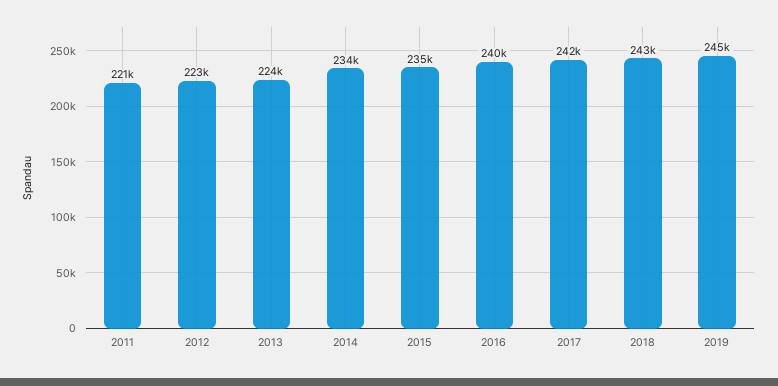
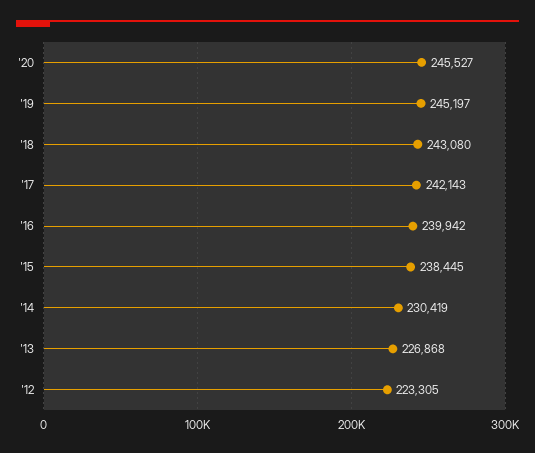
2011: 221000 -> none
2013: 224000 -> 226868
2014: 234000 -> 230419
2015: 235000 -> 238445
'20: none -> 245527

